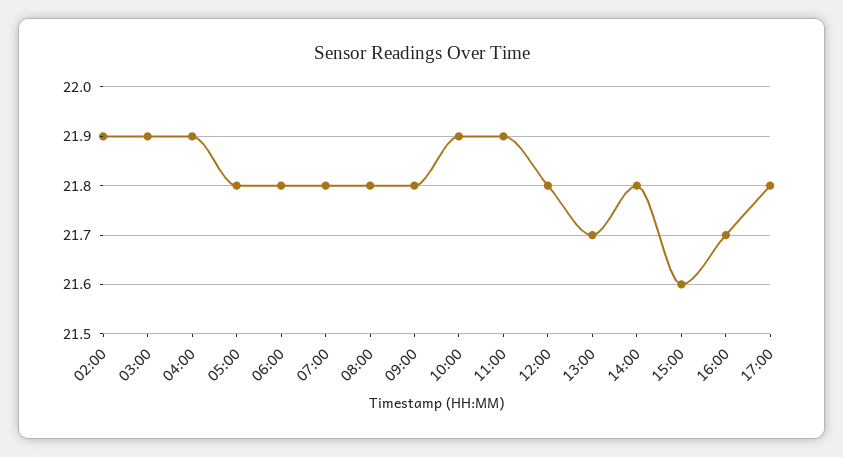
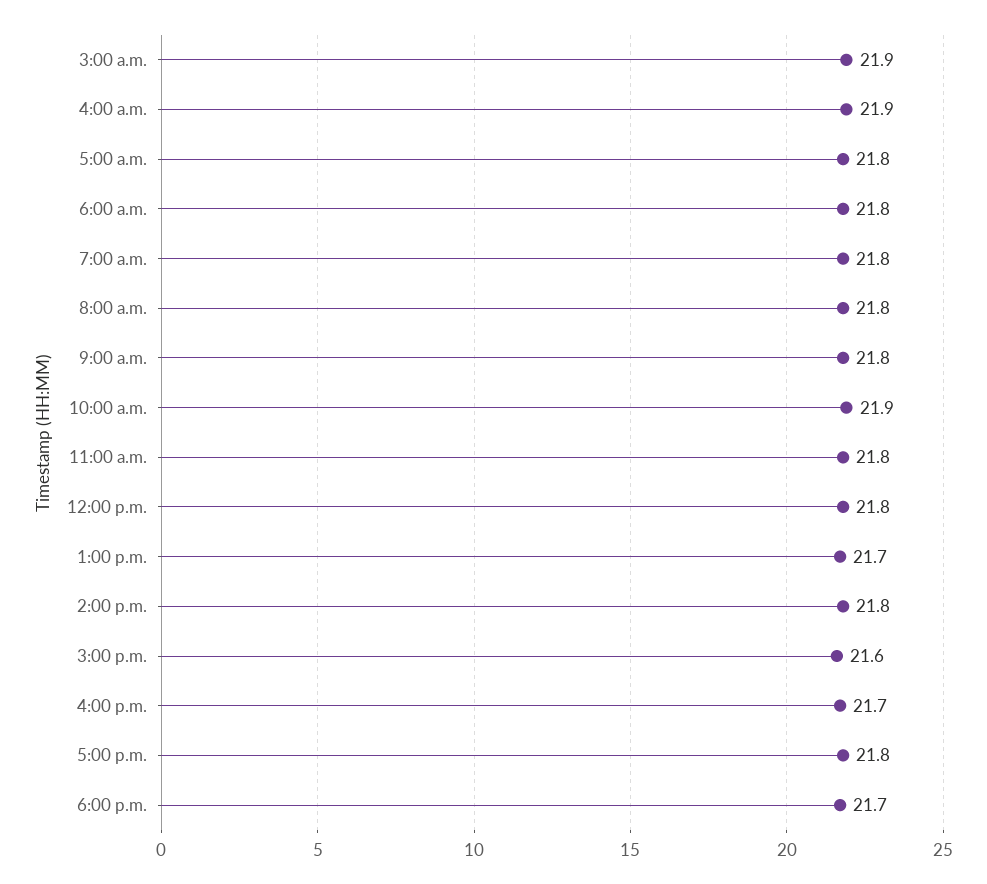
02:00: 21.9 -> none
11:00: 21.9 -> 21.8
6:00 p.m.: none -> 21.7

